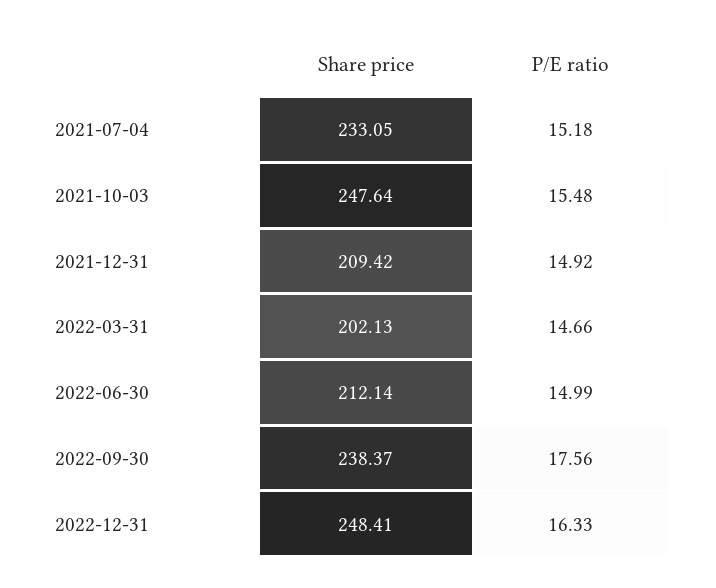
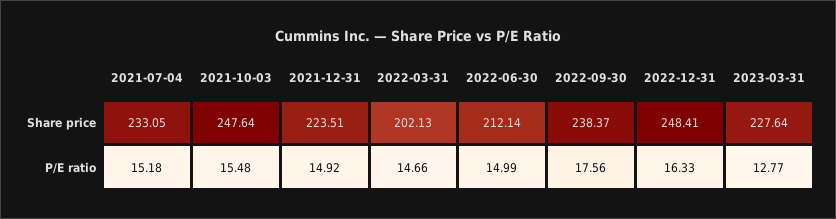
Share price, 2021-12-31: 209.42 -> 223.51
Share price, 2023-03-31: none -> 227.64
P/E ratio, 2023-03-31: none -> 12.77

